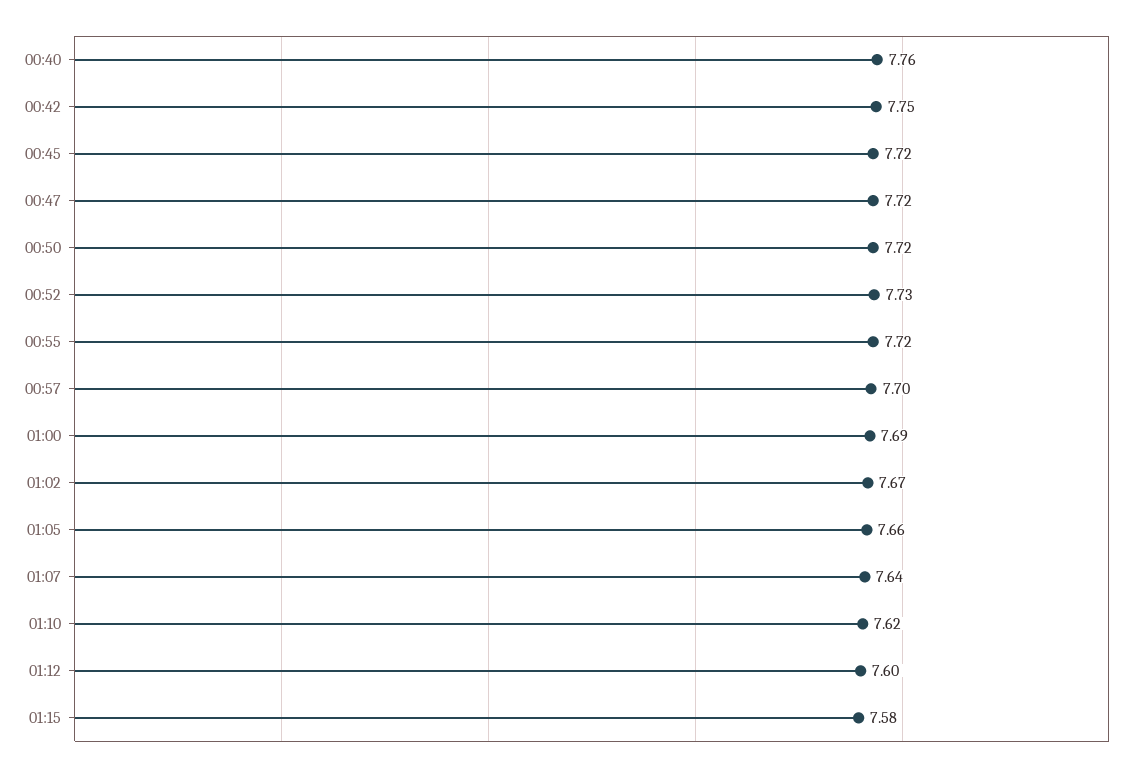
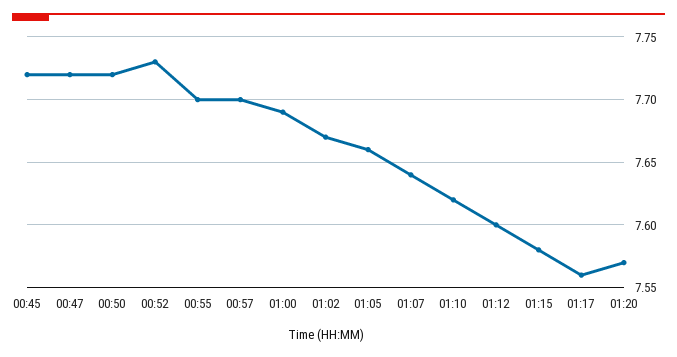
00:40: 7.76 -> none
00:42: 7.75 -> none
00:55: 7.72 -> 7.7
01:17: none -> 7.56
01:20: none -> 7.57

